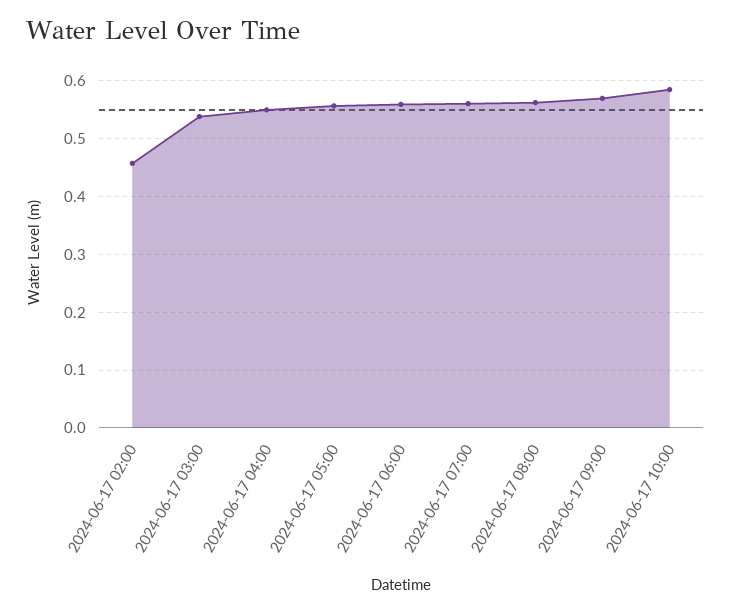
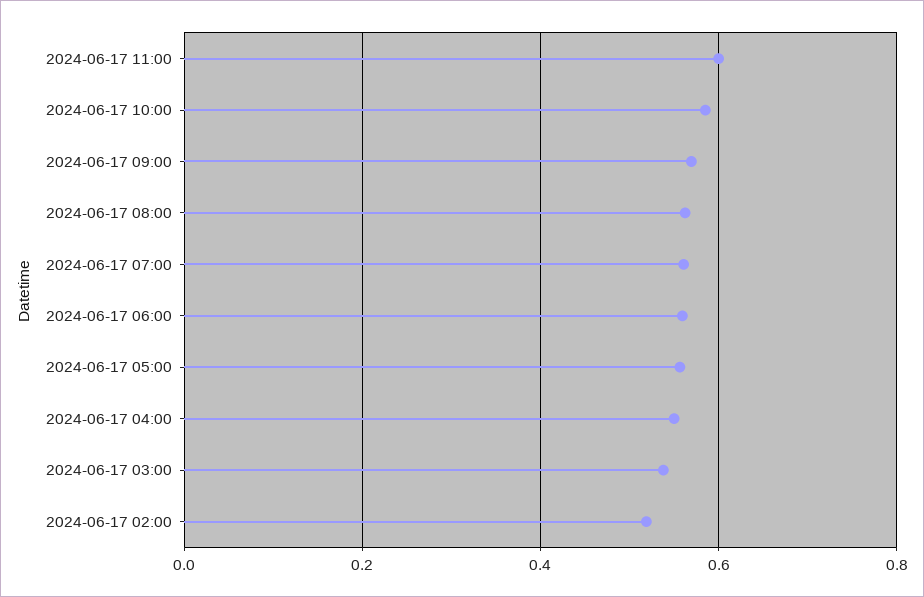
2024-06-17 02:00: 0.46 -> 0.52
2024-06-17 11:00: none -> 0.6

